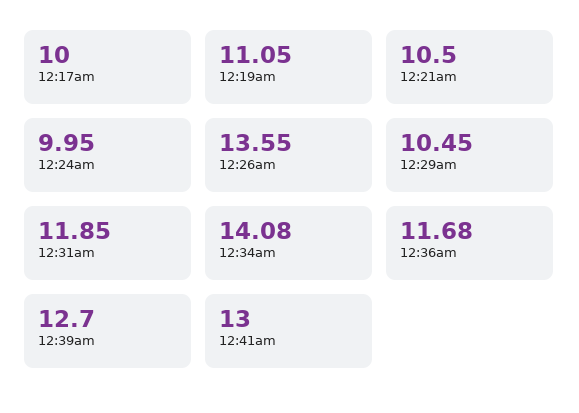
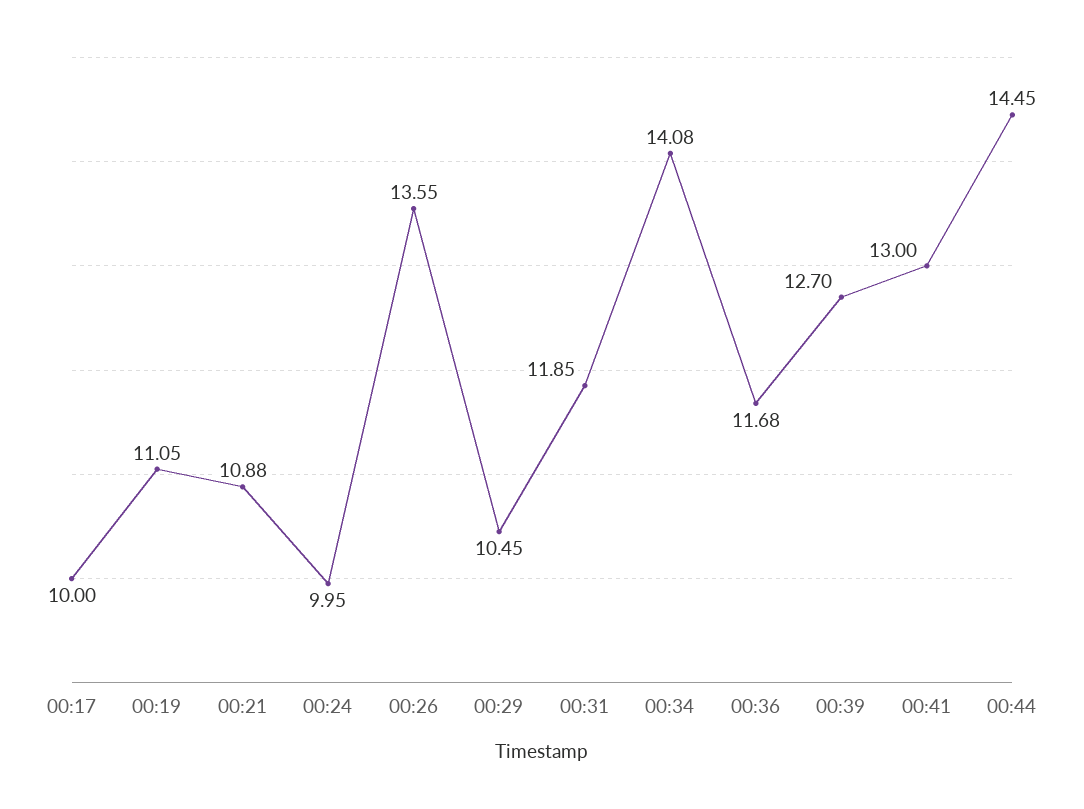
12:21am: 10.5 -> 10.88
00:44: none -> 14.45

